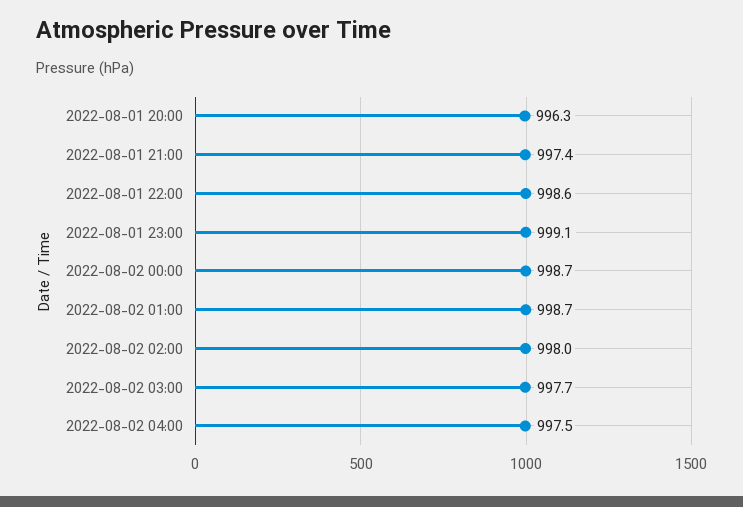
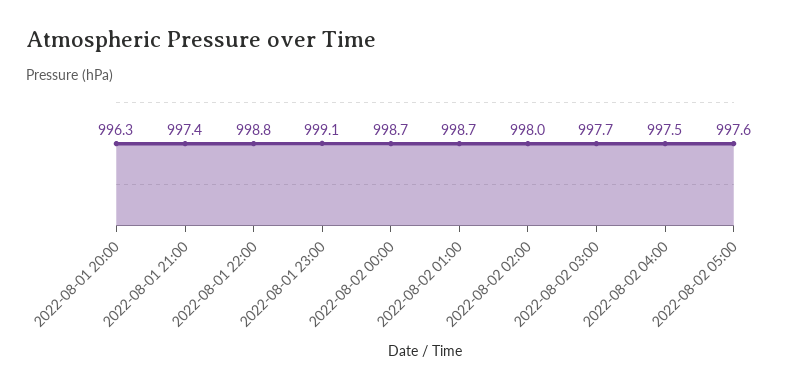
2022-08-01 22:00: 998.6 -> 998.8
2022-08-02 05:00: none -> 997.6

